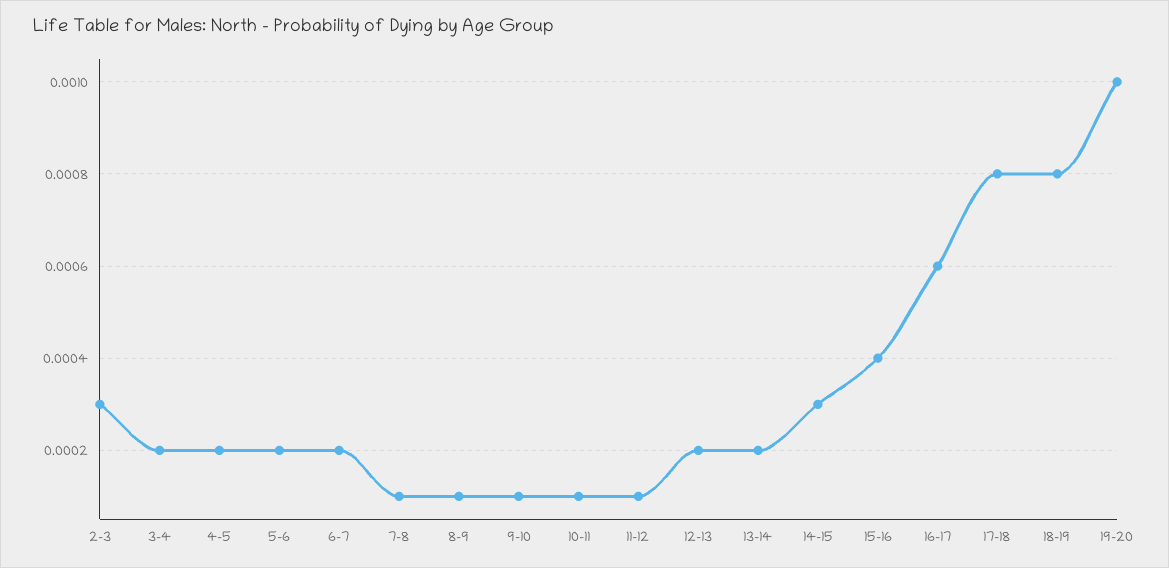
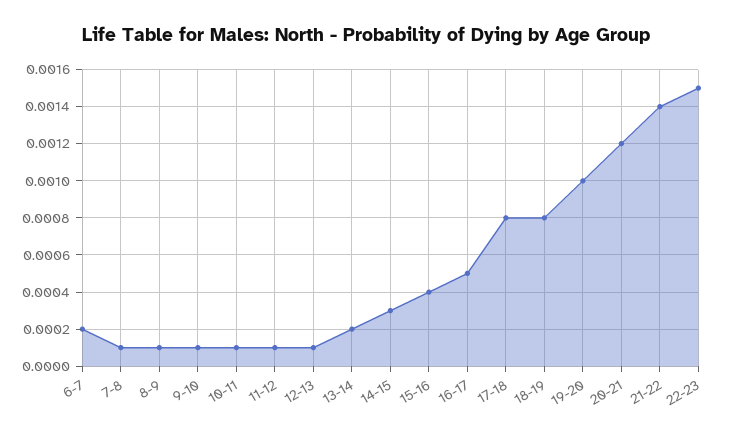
2-3: 0.0003 -> none
3-4: 0.0002 -> none
4-5: 0.0002 -> none
5-6: 0.0002 -> none
12-13: 0.0002 -> 0.0001
16-17: 0.0006 -> 0.0005
20-21: none -> 0.0012
21-22: none -> 0.0014
22-23: none -> 0.0015

